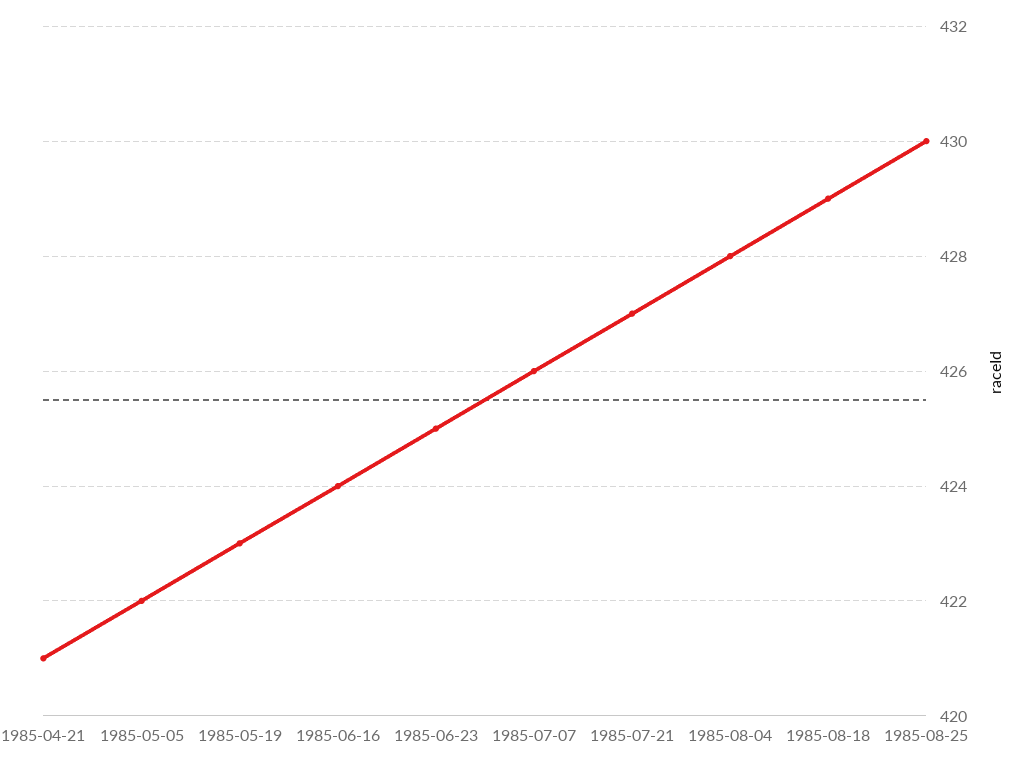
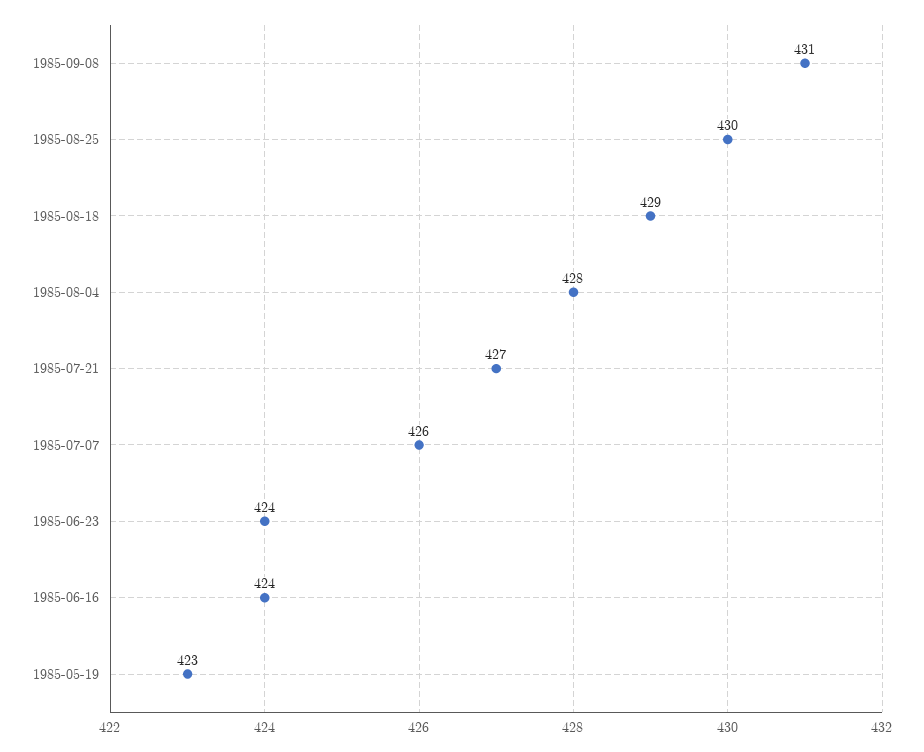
1985-04-21: 421 -> none
1985-05-05: 422 -> none
1985-06-23: 425 -> 424
1985-09-08: none -> 431

